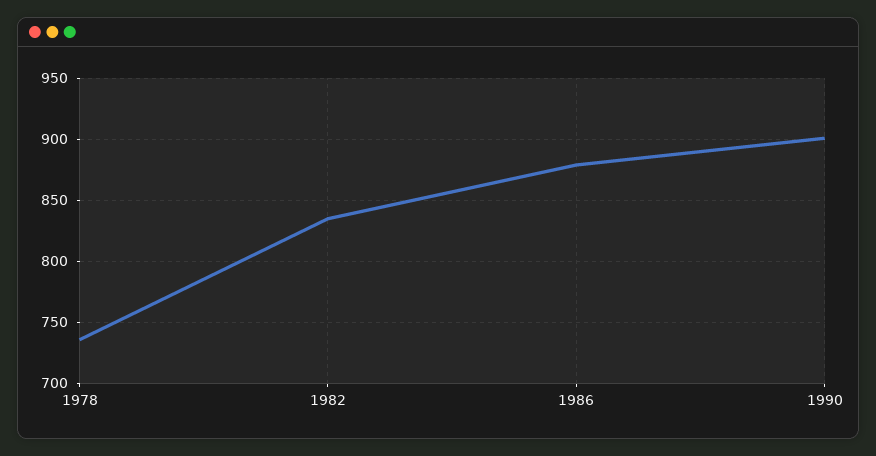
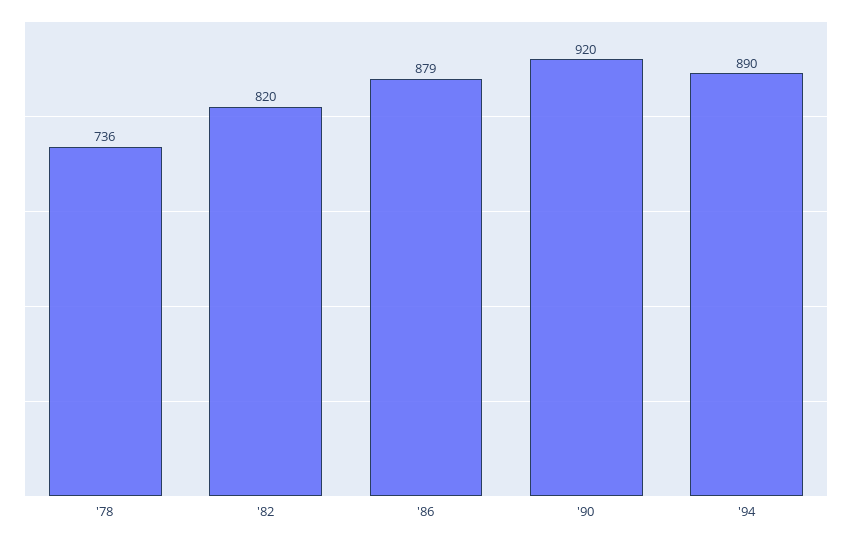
1982: 835 -> 820
1990: 900 -> 920
'94: none -> 890

